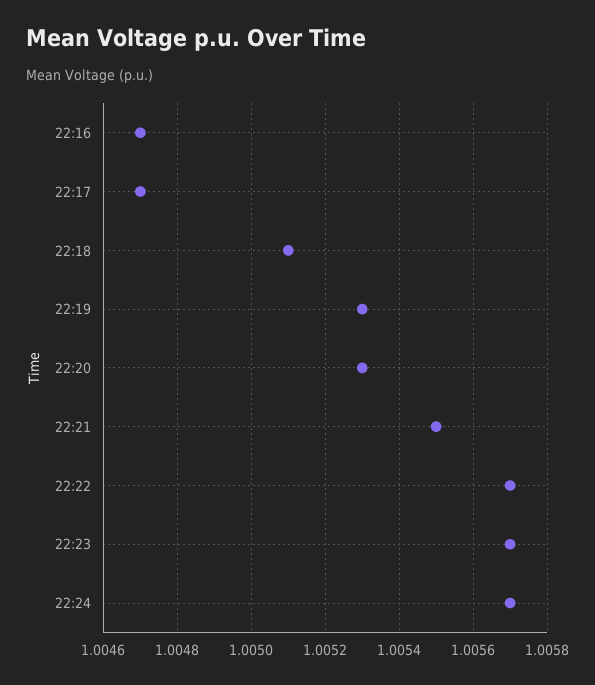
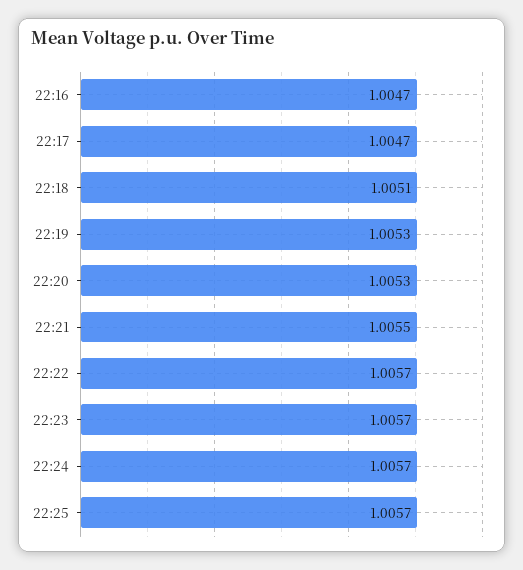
22:25: none -> 1.0057

